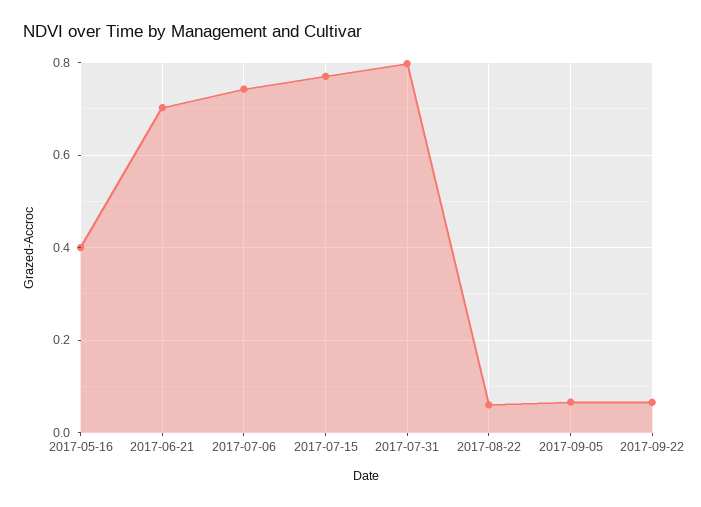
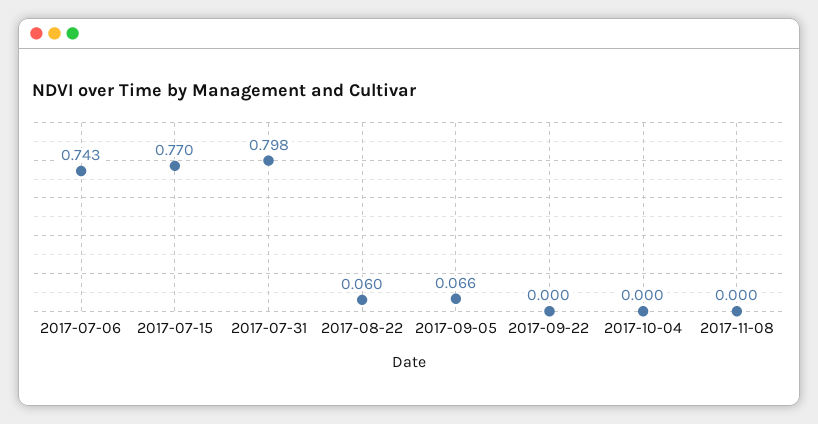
2017-05-16: 0.4 -> none
2017-06-21: 0.7 -> none
2017-09-22: 0.06 -> 0
2017-10-04: none -> 0
2017-11-08: none -> 0

